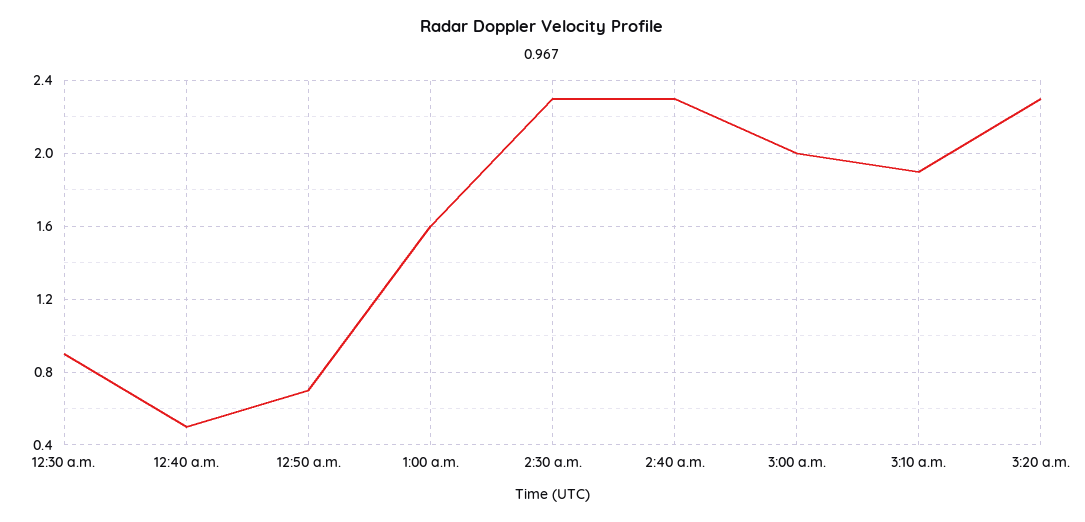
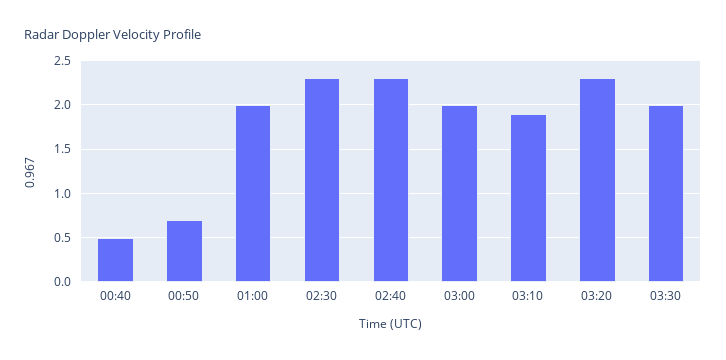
12:30 a.m.: 0.9 -> none
1:00 a.m.: 1.6 -> 2
03:30: none -> 2

